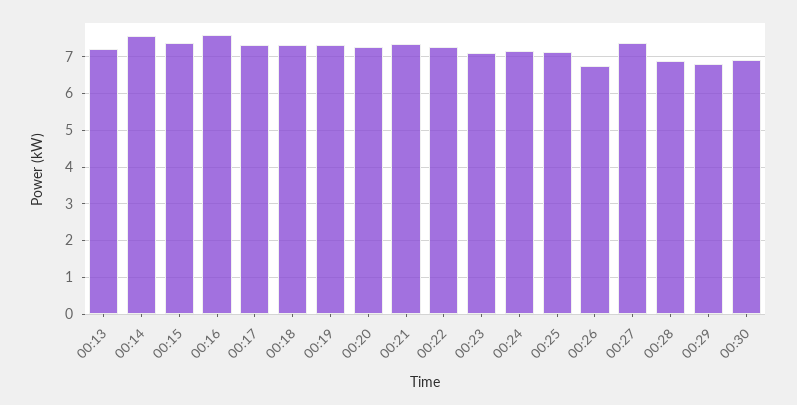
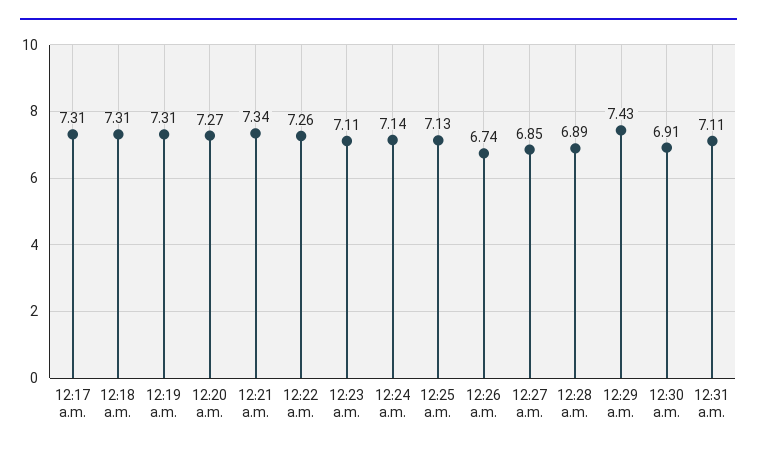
00:13: 7.2 -> none
00:14: 7.6 -> none
00:15: 7.4 -> none
00:16: 7.6 -> none
00:27: 7.4 -> 6.85
00:29: 6.8 -> 7.43
12:31 a.m.: none -> 7.11

